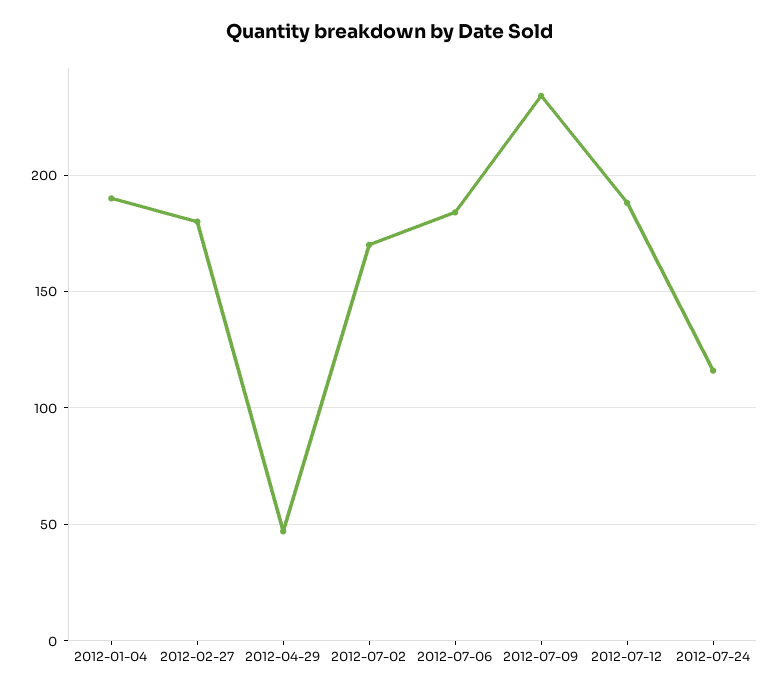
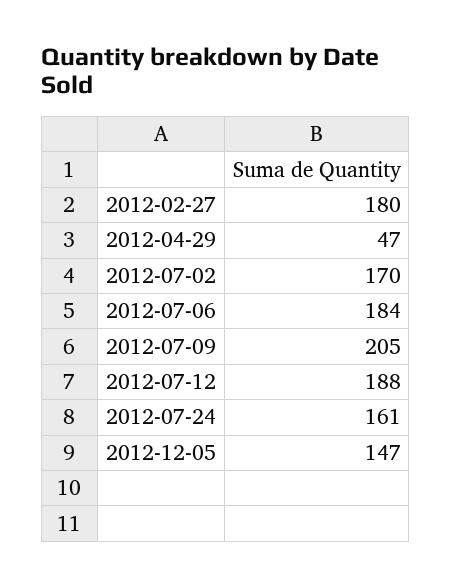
2012-01-04: 190 -> none
2012-07-09: 235 -> 205
2012-07-24: 115 -> 161
2012-12-05: none -> 147

